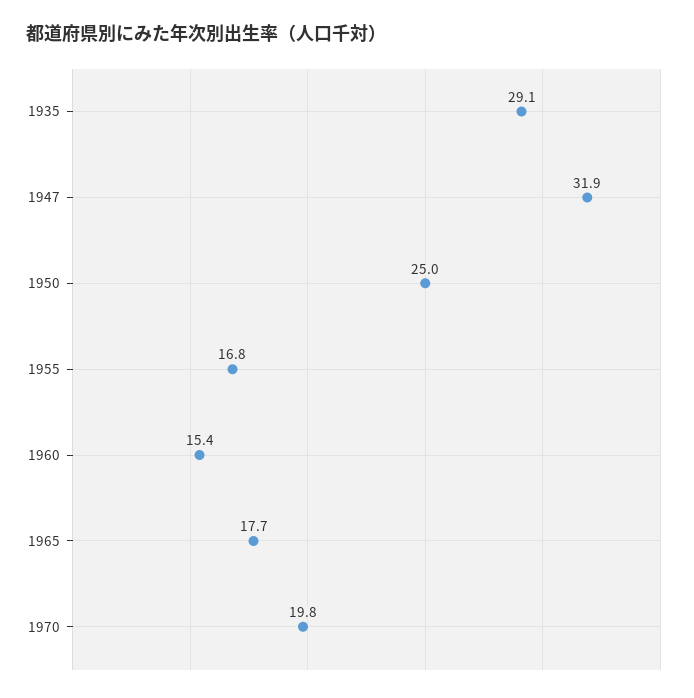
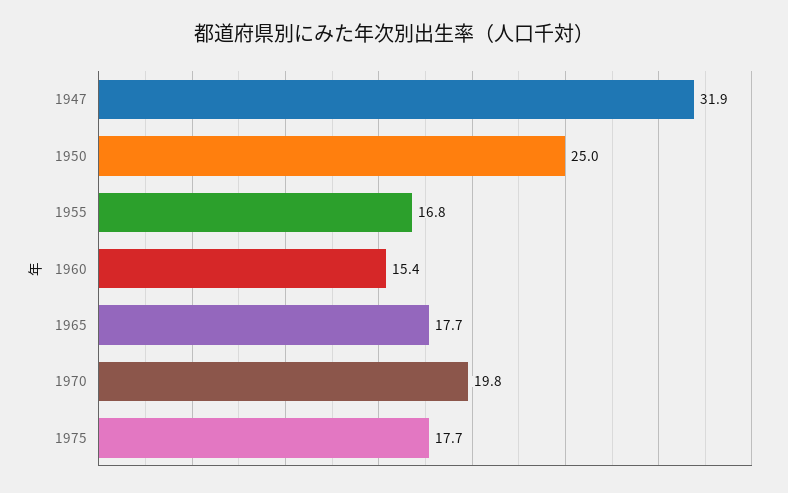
1935: 29.1 -> none
1975: none -> 17.7

